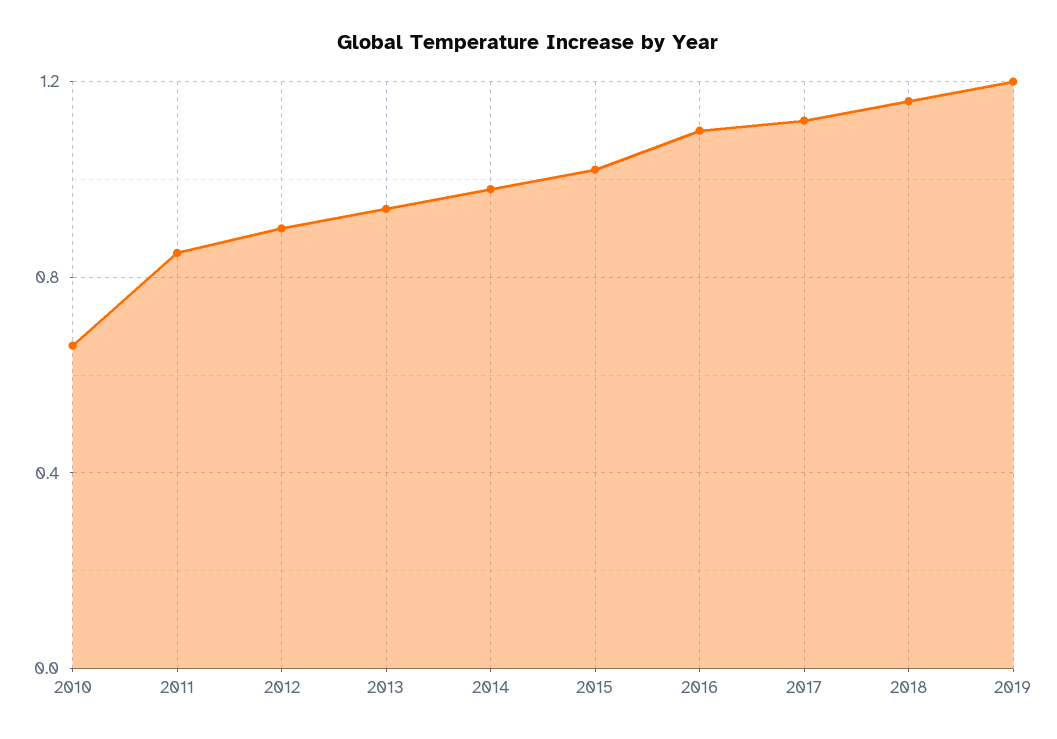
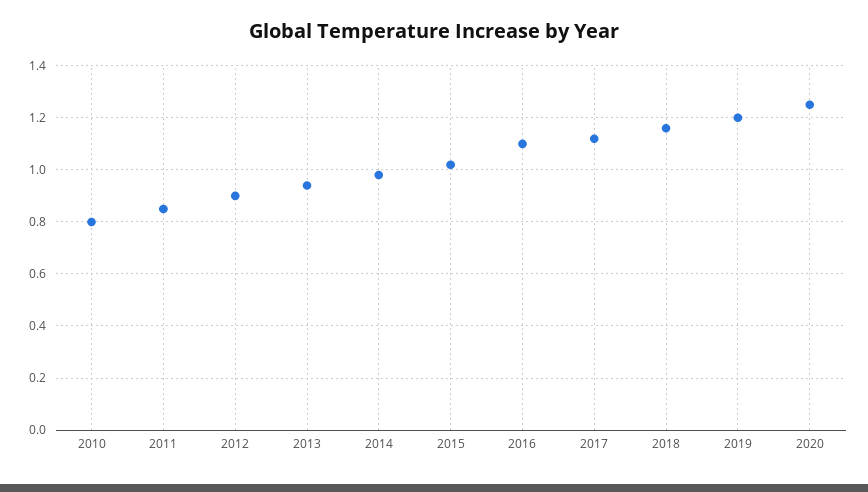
2010: 0.65 -> 0.8
2020: none -> 1.25

